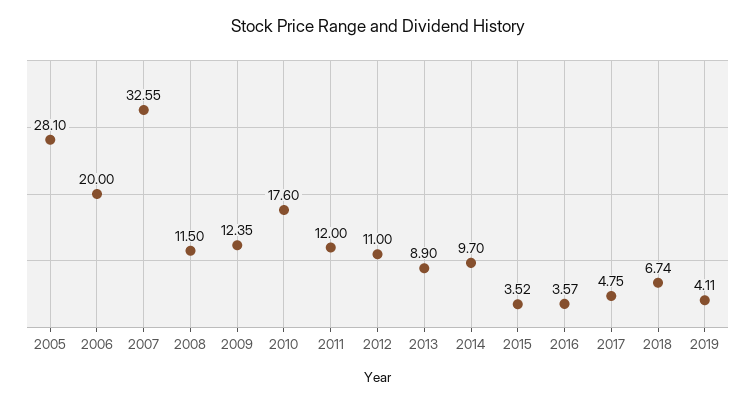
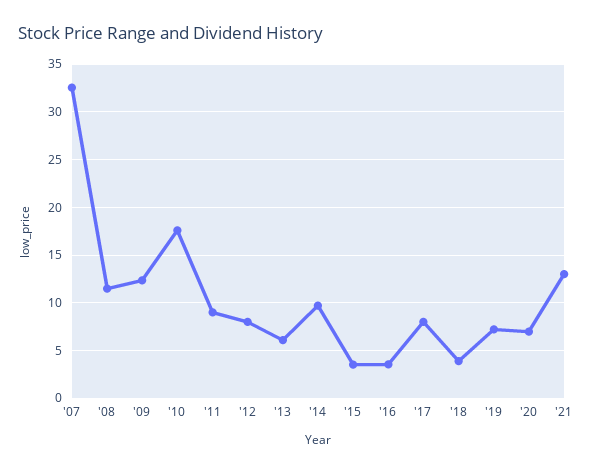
2005: 28.1 -> none
2006: 20 -> none
2011: 12 -> 9
2012: 11 -> 8
2013: 8.9 -> 6
2017: 4.75 -> 8
2018: 6.74 -> 4
2019: 4.11 -> 7
'20: none -> 7
'21: none -> 13

